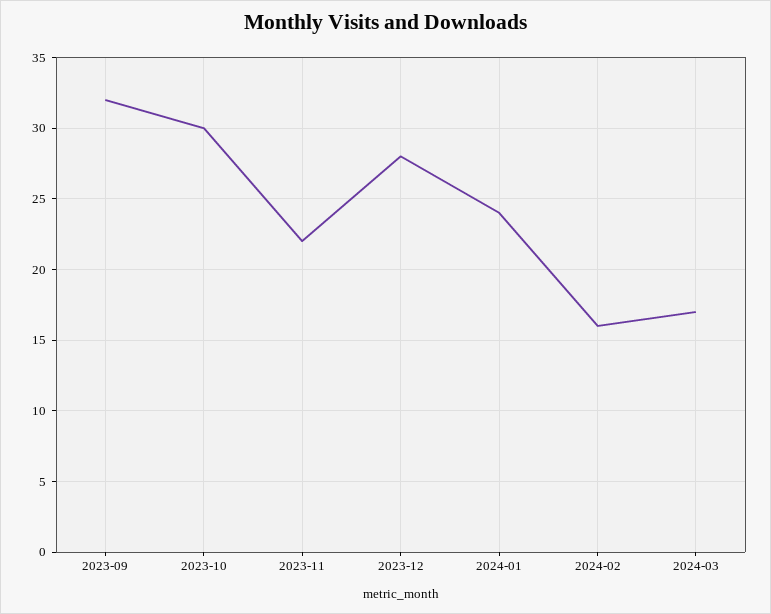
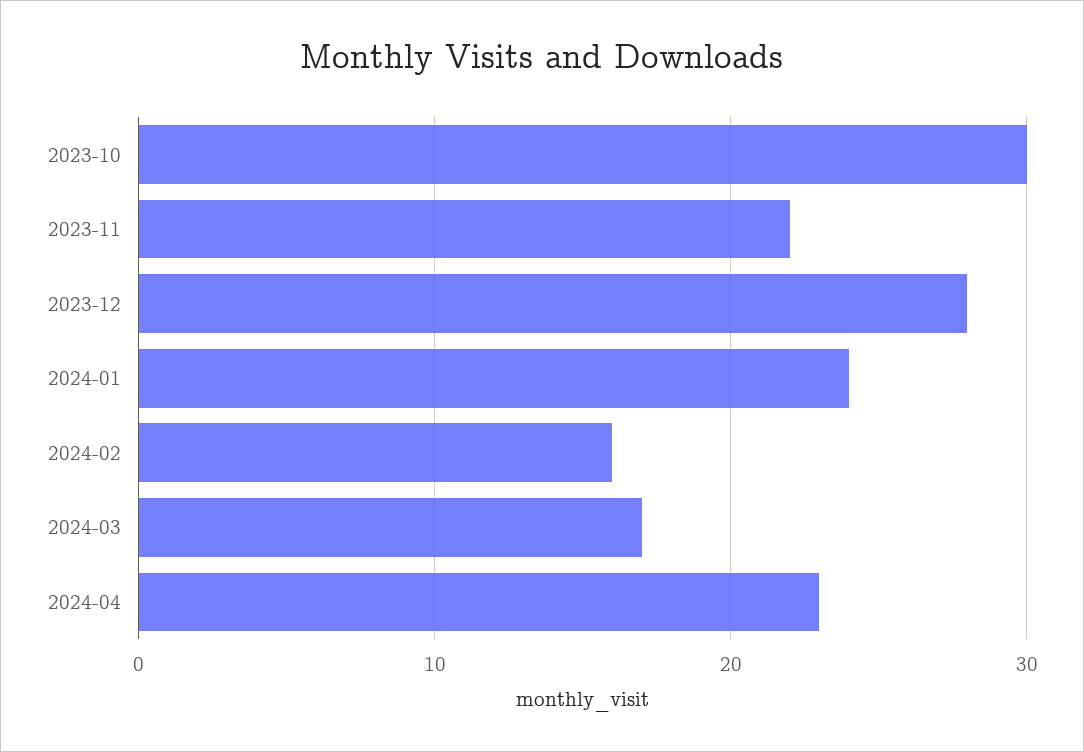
2023-09: 32 -> none
2024-04: none -> 23

